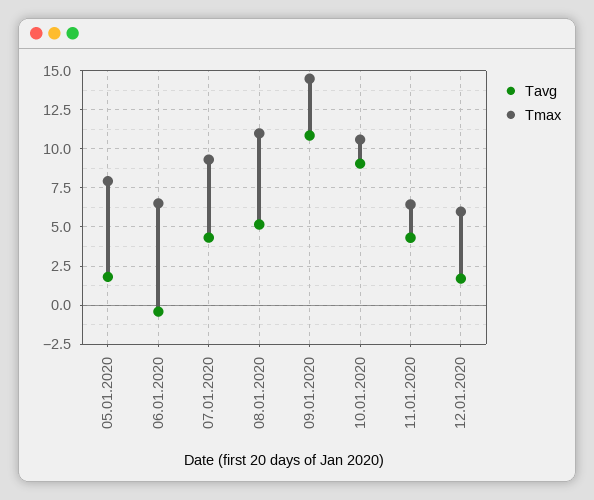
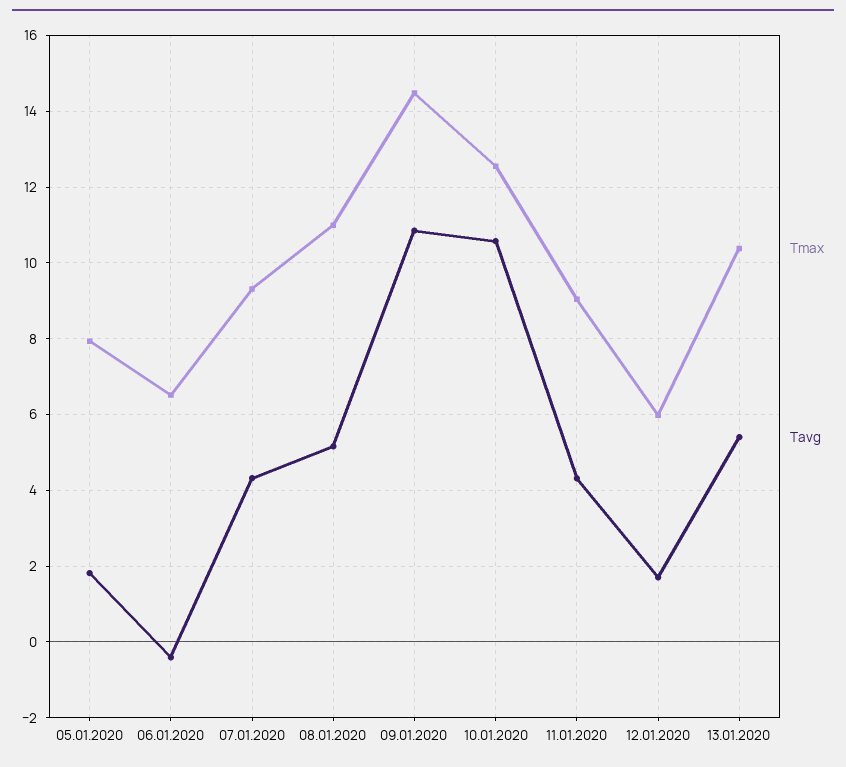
Tavg, 10.01.2020: 9 -> 10.6
Tmax, 10.01.2020: 10.5 -> 12.6
Tmax, 11.01.2020: 6.5 -> 9
Tmax, 13.01.2020: none -> 10.4
Tavg, 13.01.2020: none -> 5.4

